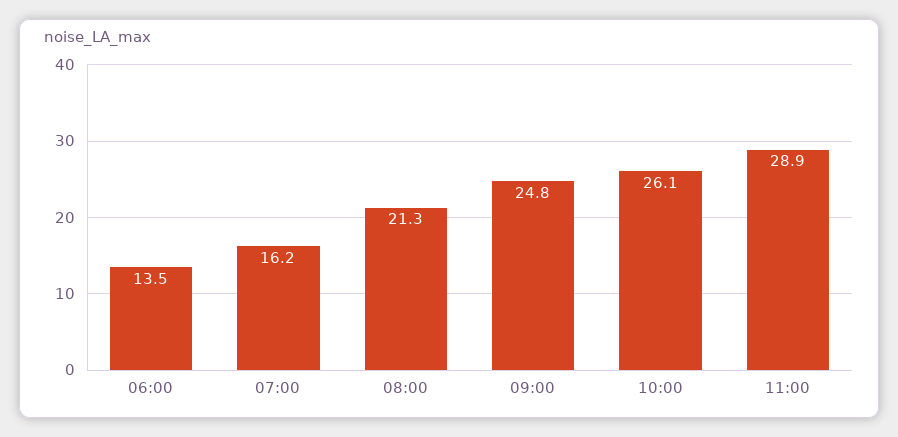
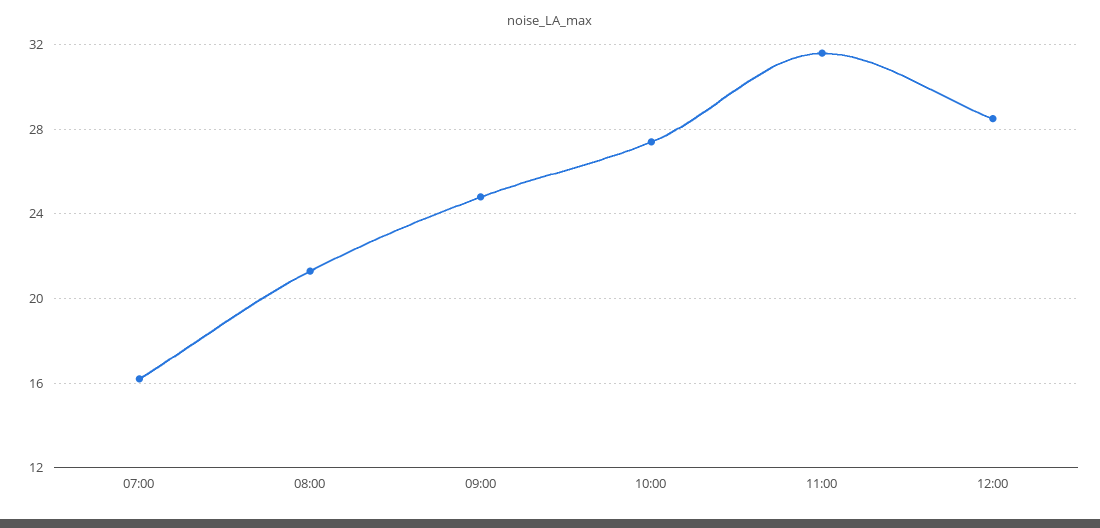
06:00: 13.5 -> none
10:00: 26.1 -> 27.5
11:00: 28.9 -> 31.5
12:00: none -> 28.5

